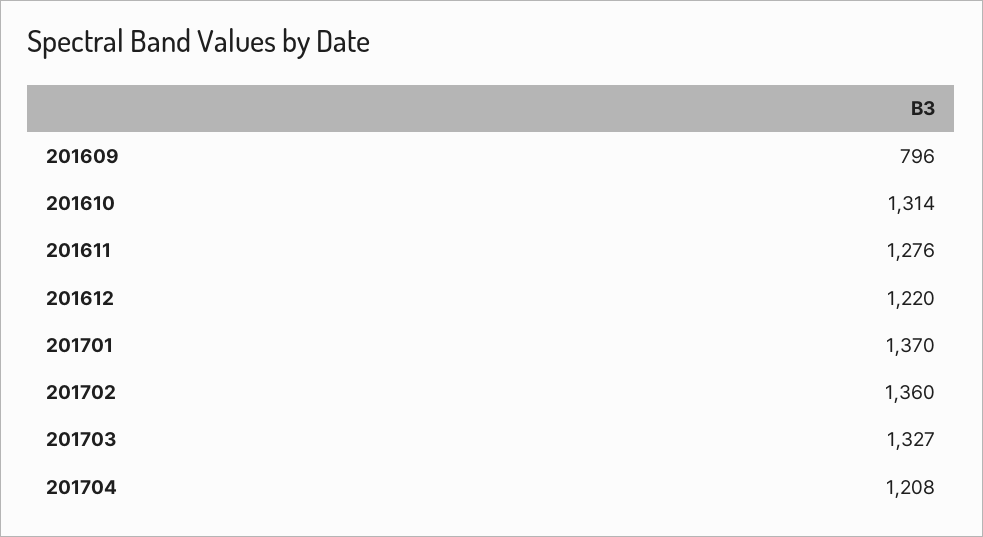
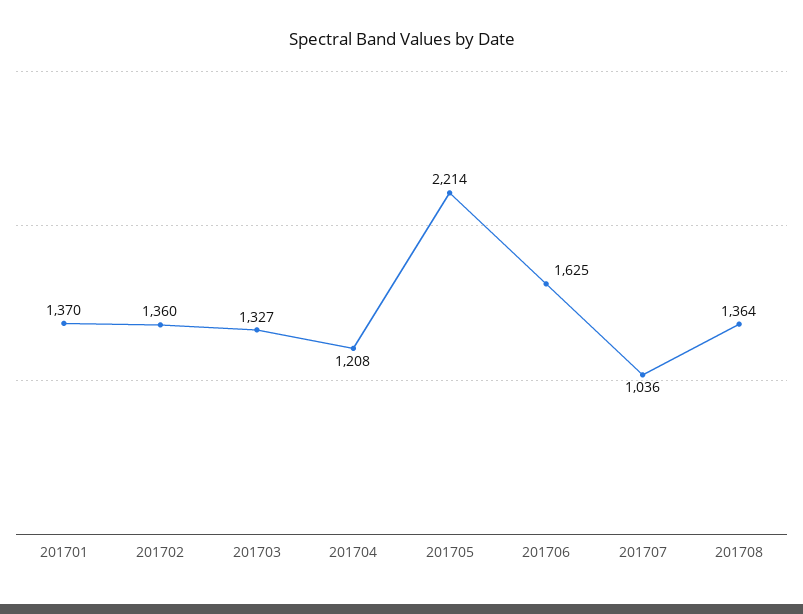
201609: 796 -> none
201610: 1314 -> none
201611: 1276 -> none
201612: 1220 -> none
201705: none -> 2214
201706: none -> 1625
201707: none -> 1036
201708: none -> 1364

